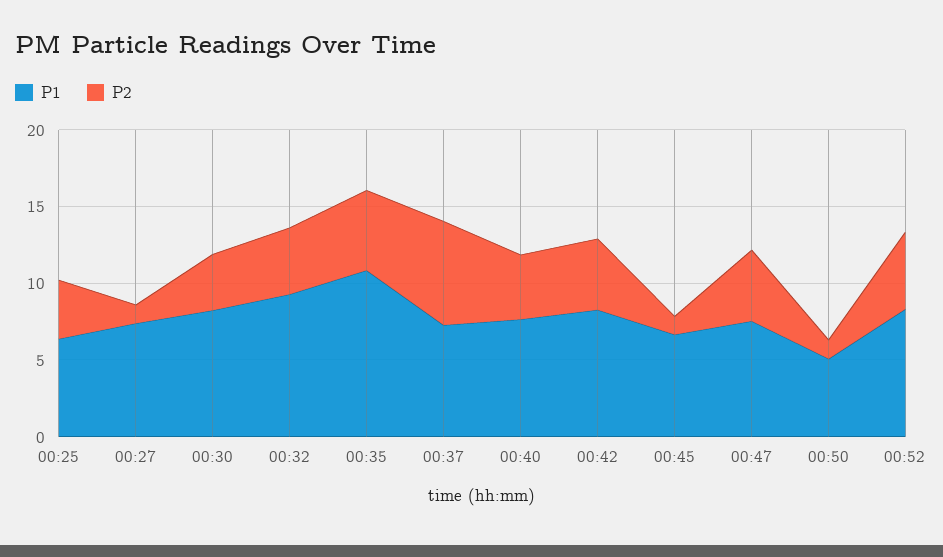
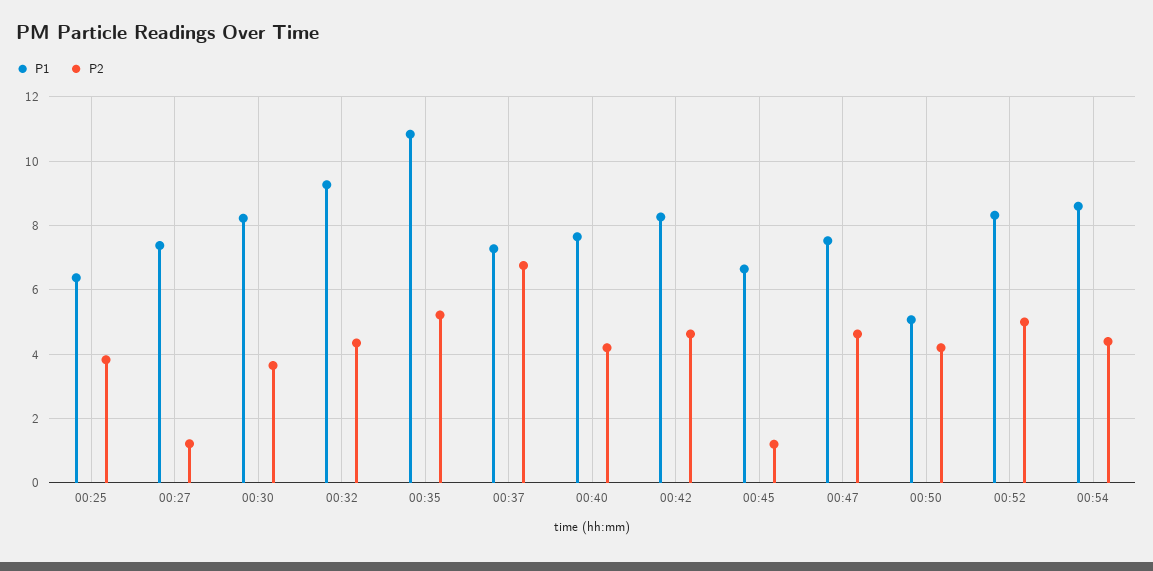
P2, 00:50: 1 -> 4.2
P1, 00:54: none -> 8.6
P2, 00:54: none -> 4.4

